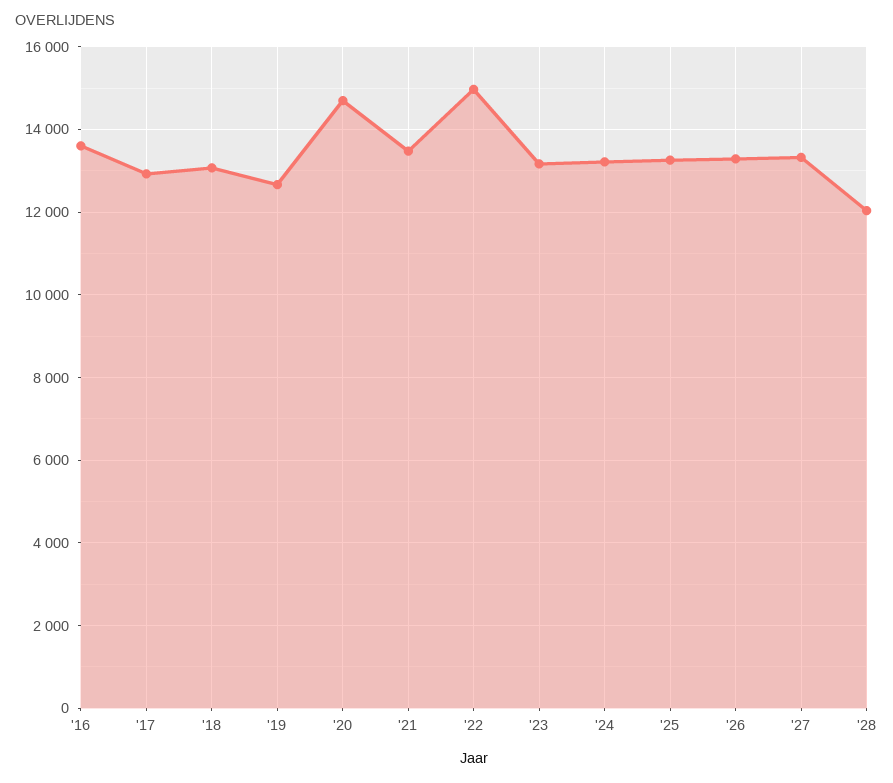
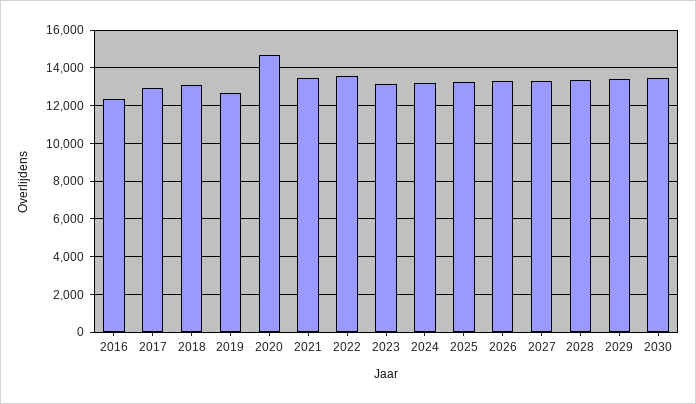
'16: 13600 -> 12500
'22: 15000 -> 13500
'28: 12000 -> 13500
2029: none -> 13500
2030: none -> 13500

